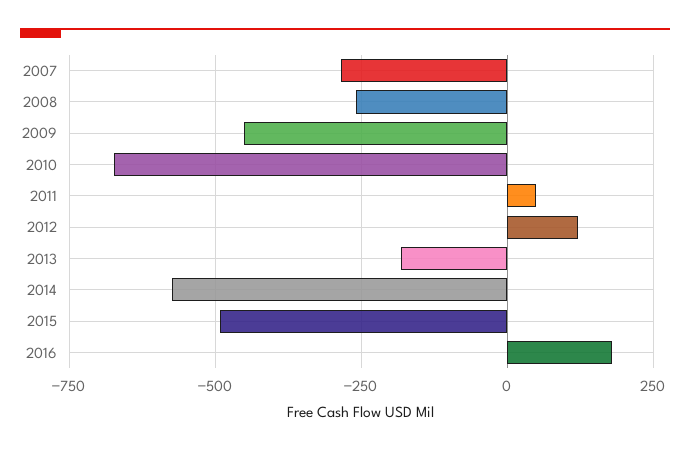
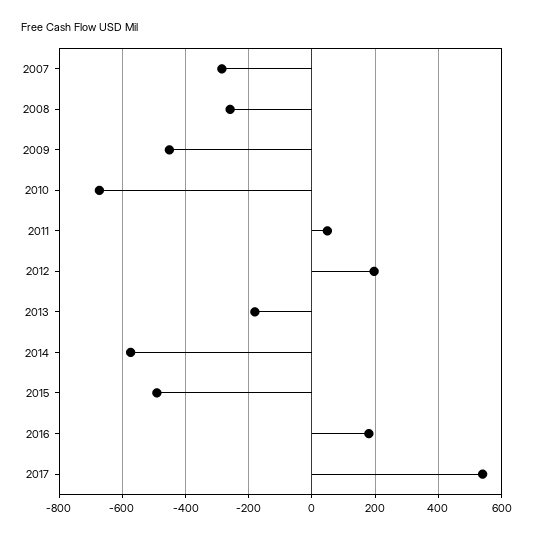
2012: 125 -> 200
2017: none -> 540

